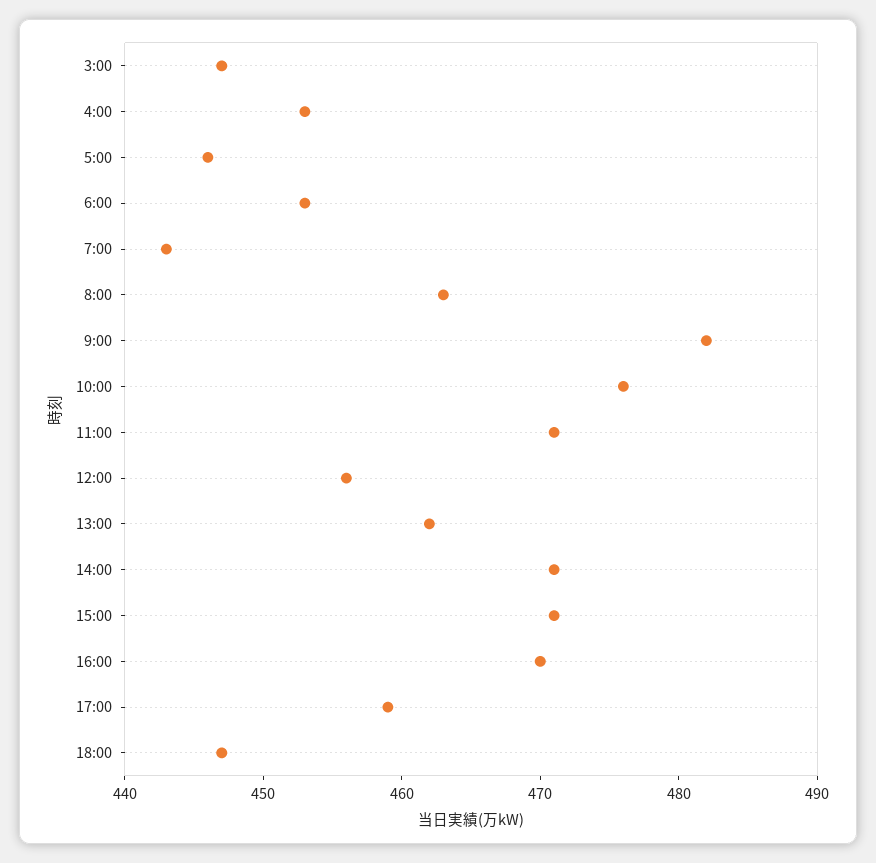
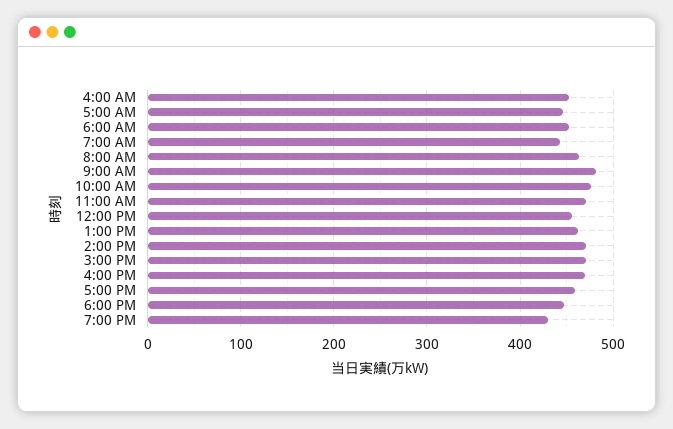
3:00: 447 -> none
7:00 PM: none -> 430

